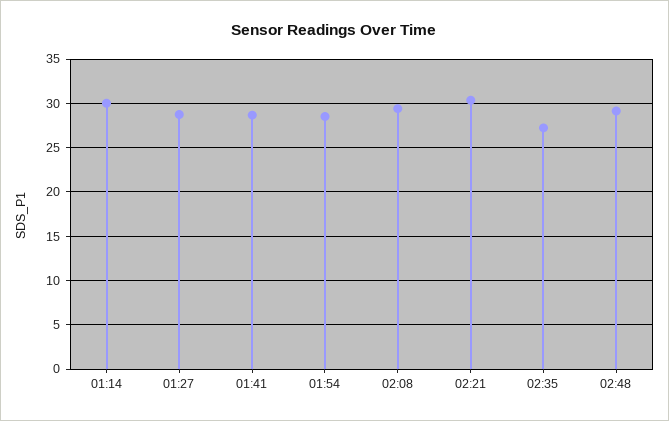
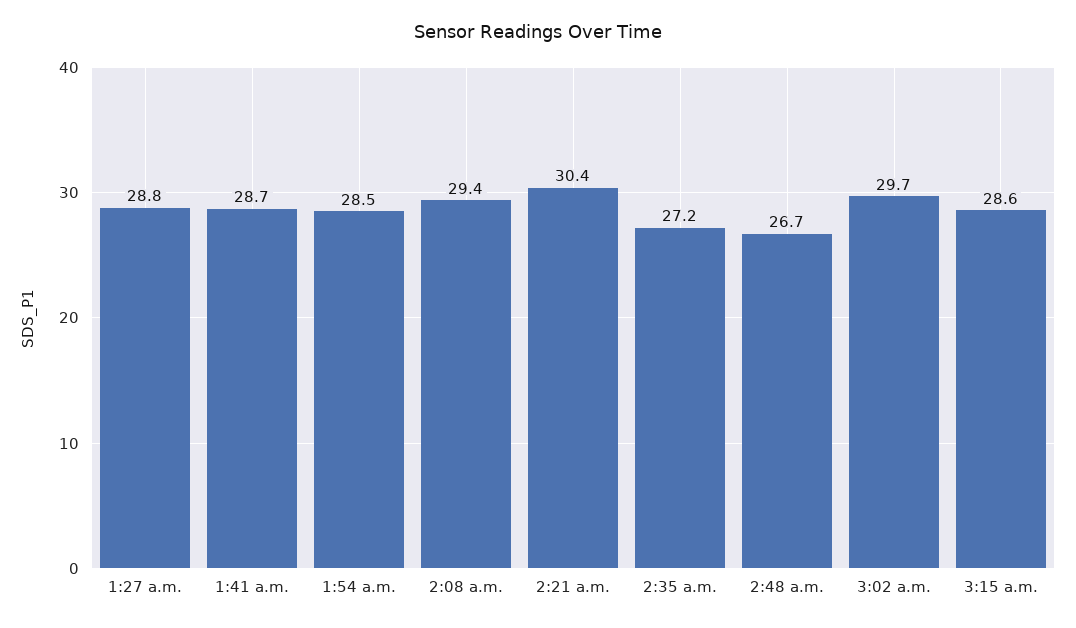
01:14: 30 -> none
02:48: 29 -> 26.7
3:02 a.m.: none -> 29.7
3:15 a.m.: none -> 28.6

